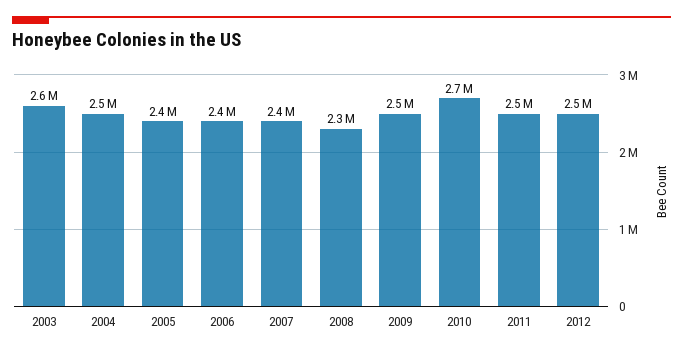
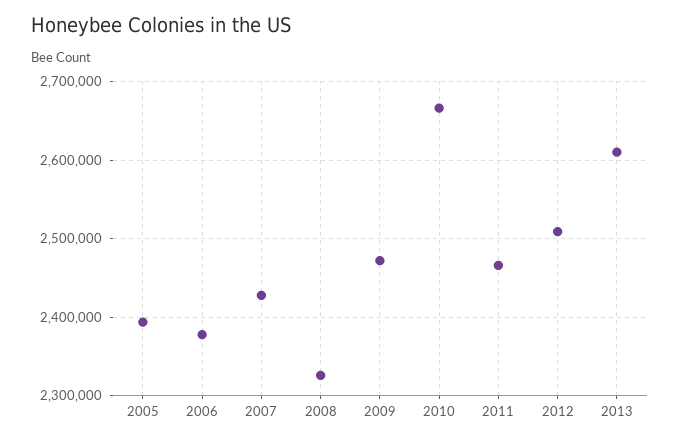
2003: 2600000 -> none
2004: 2500000 -> none
2013: none -> 2610000

